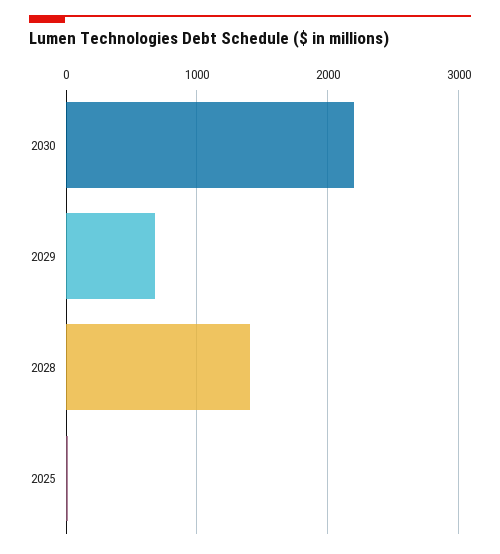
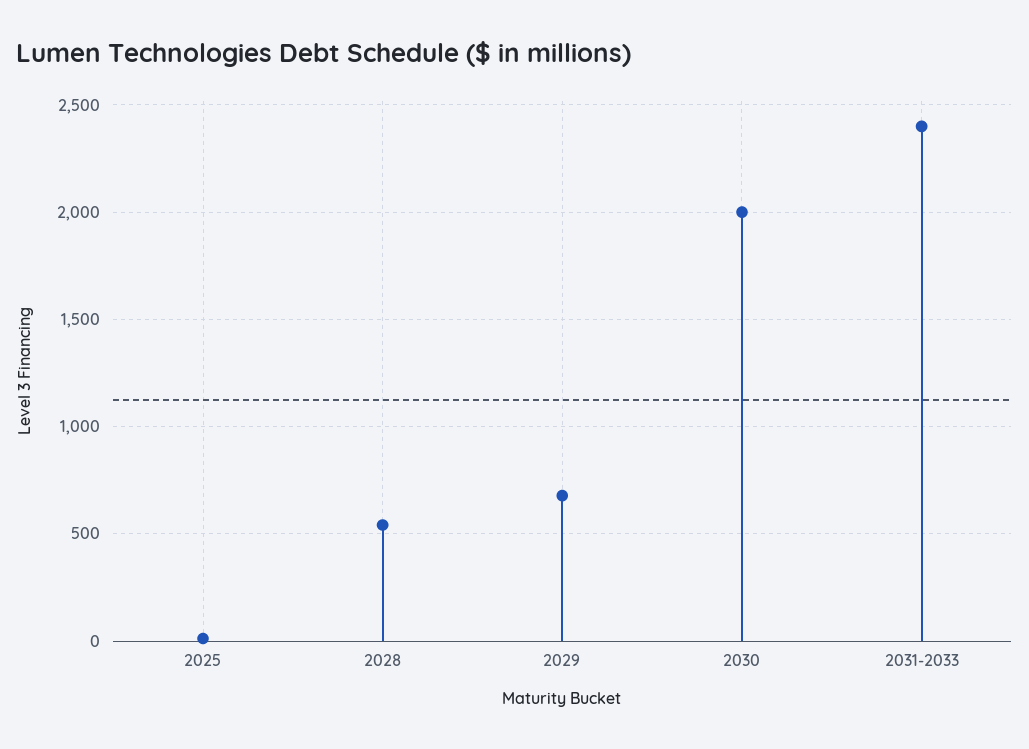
2030: 2200 -> 2000
2028: 1400 -> 550
2031-2033: none -> 2400

